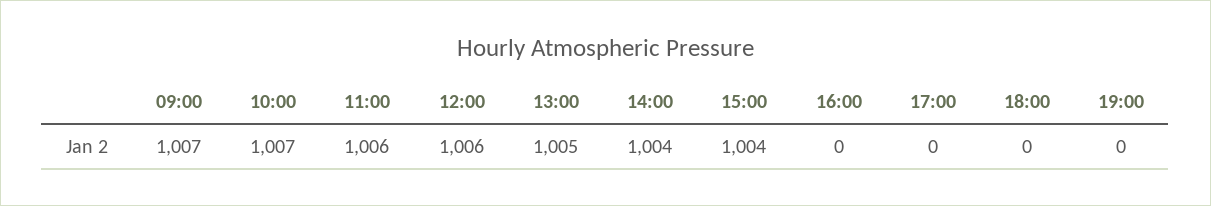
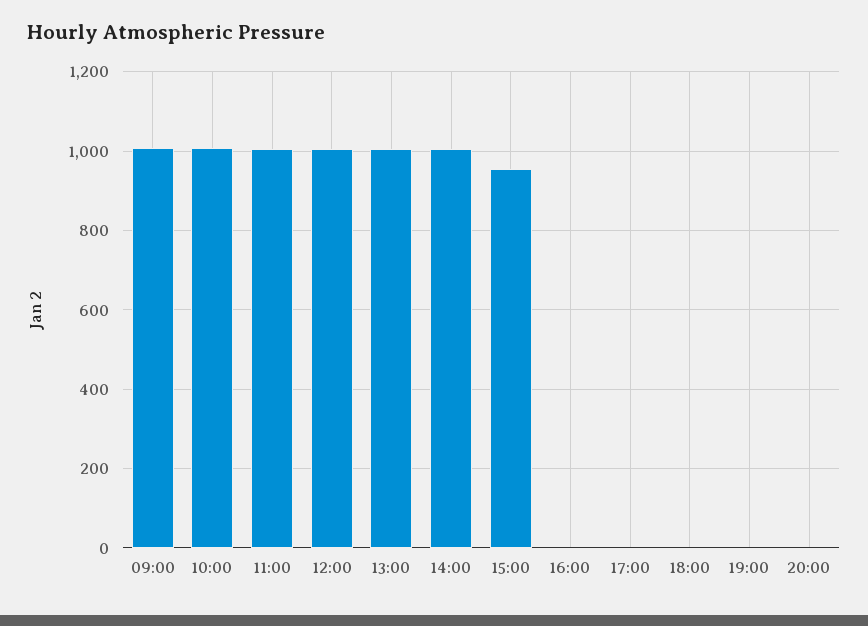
15:00: 1004 -> 960
20:00: none -> 0

